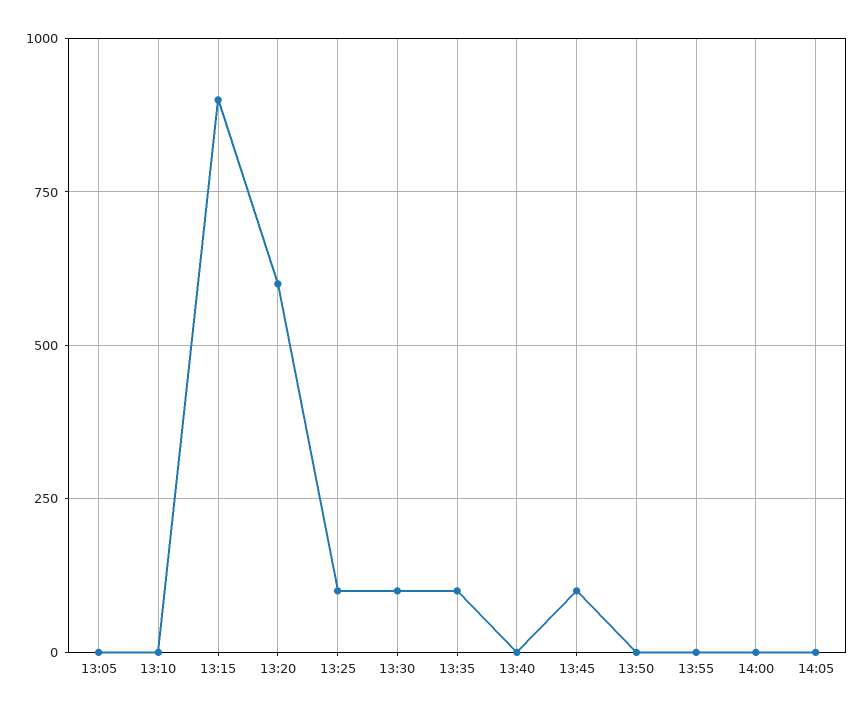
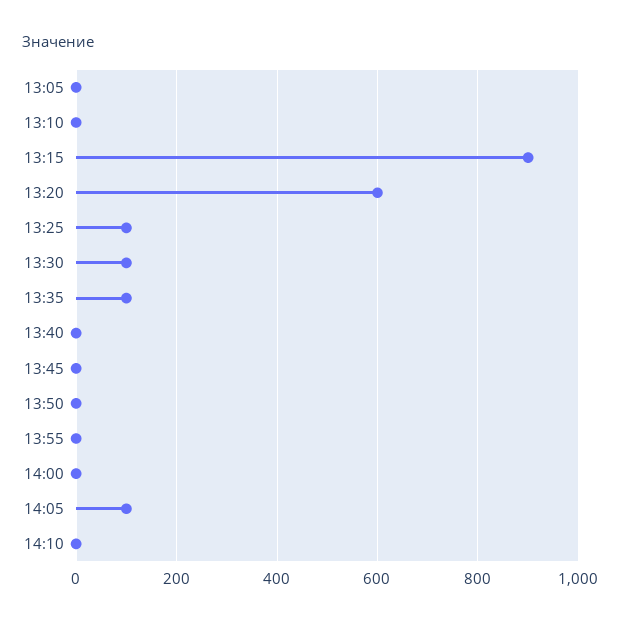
13:45: 100 -> 0
14:05: 0 -> 100
14:10: none -> 0

